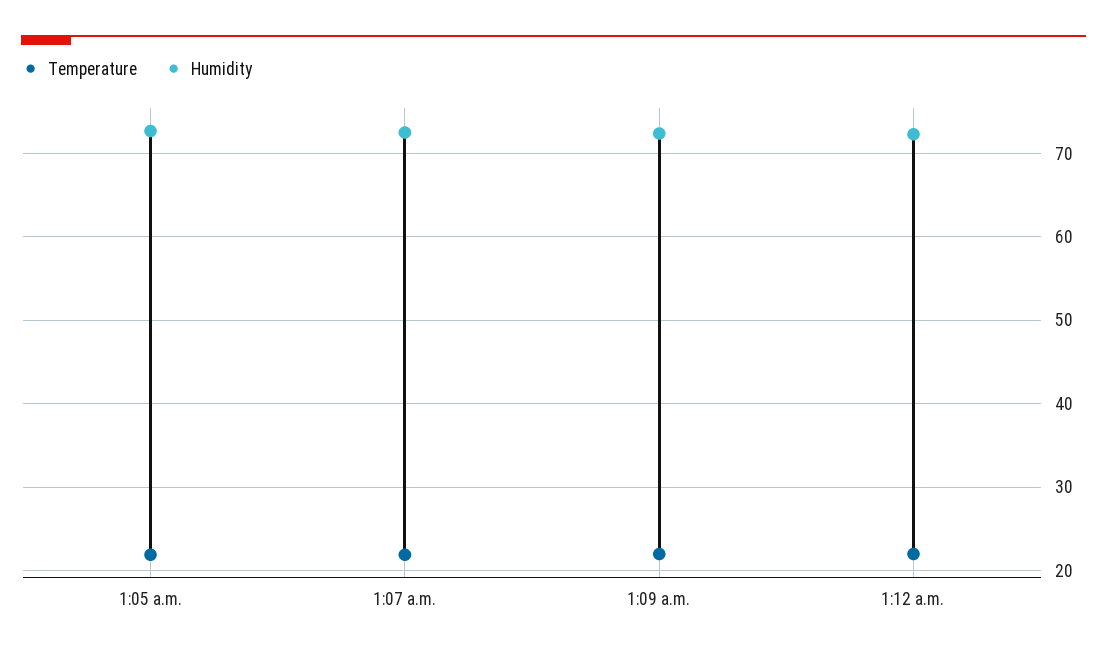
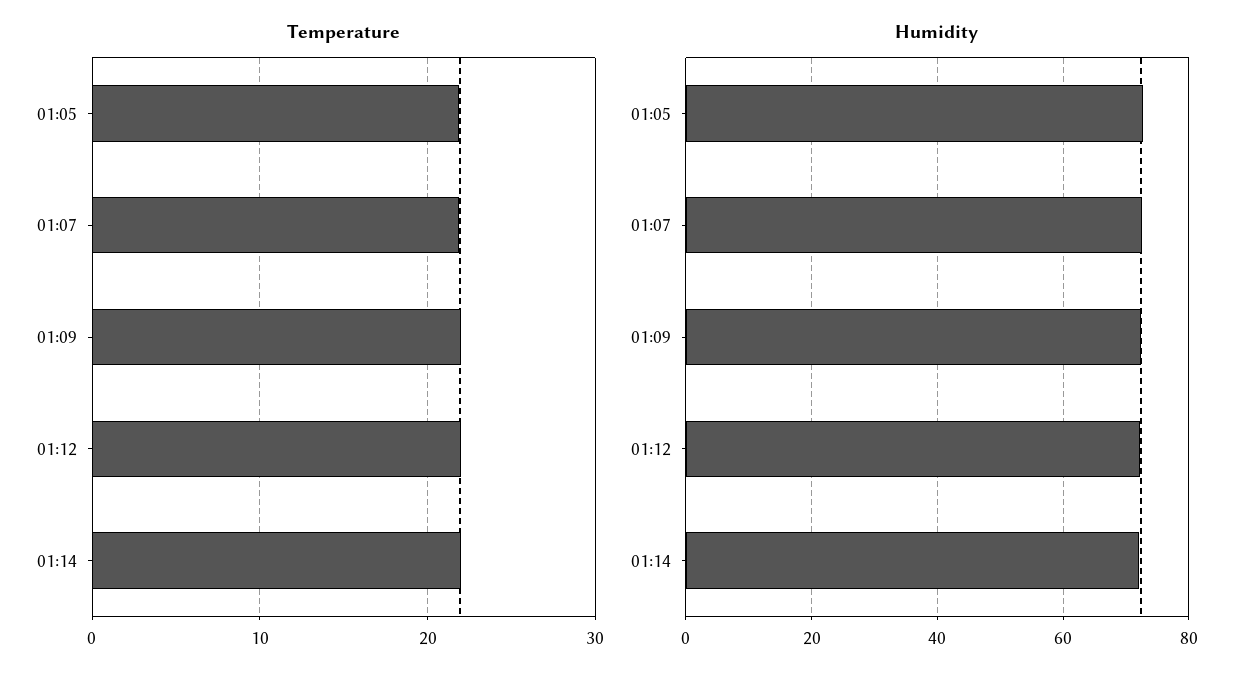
Temperature, 01:14: none -> 22
Humidity, 01:14: none -> 72

